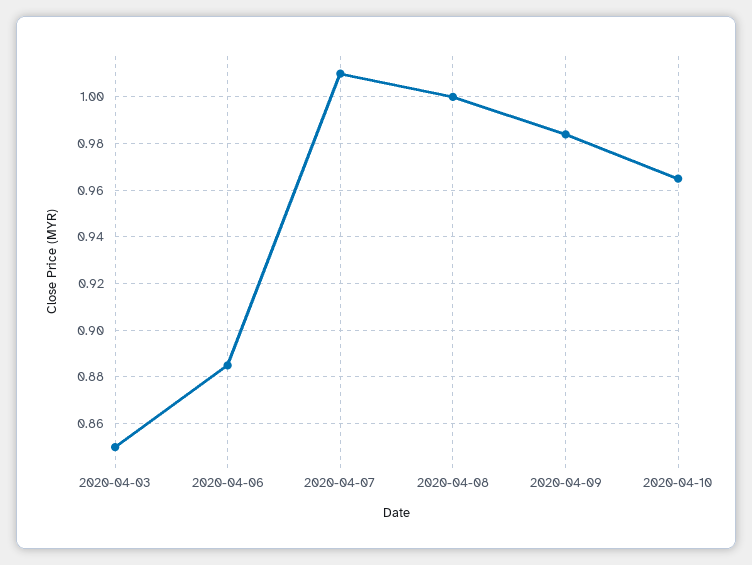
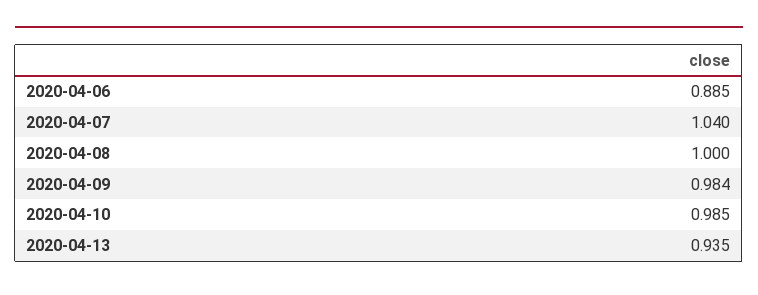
2020-04-03: 0.85 -> none
2020-04-07: 1.01 -> 1.04
2020-04-10: 0.965 -> 0.985
2020-04-13: none -> 0.935

